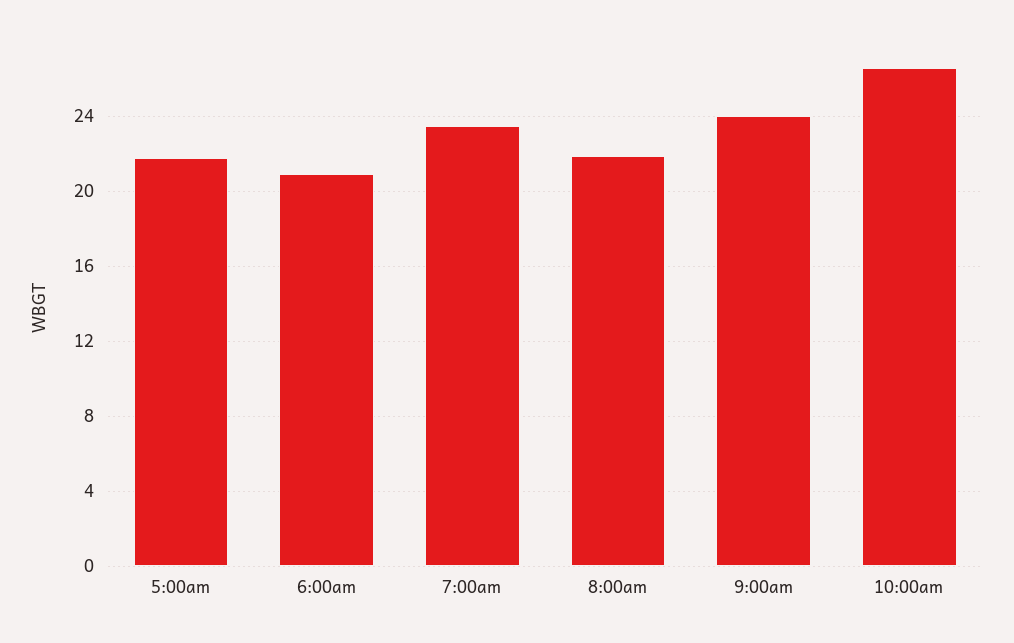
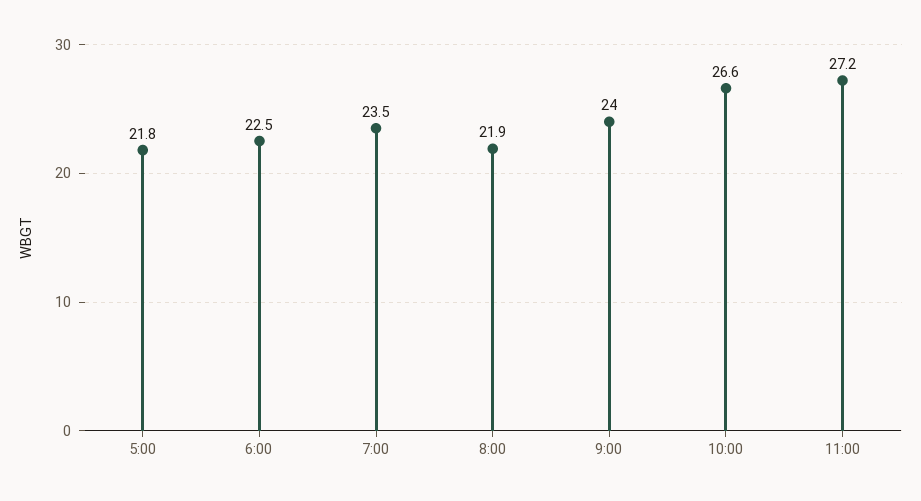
6:00am: 21 -> 22.5
11:00: none -> 27.2

